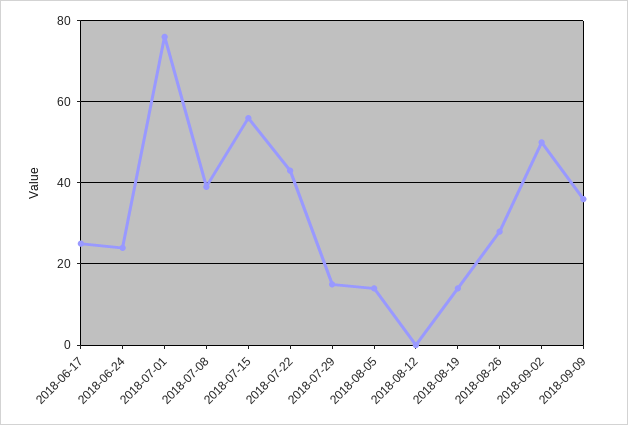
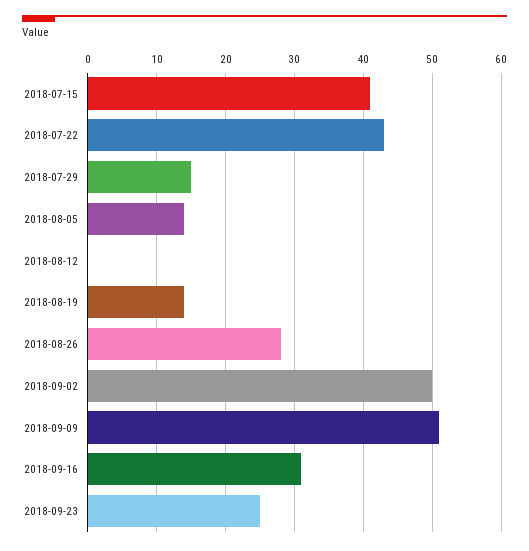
2018-06-17: 25 -> none
2018-06-24: 25 -> none
2018-07-01: 75 -> none
2018-07-08: 40 -> none
2018-07-15: 55 -> 41
2018-09-09: 35 -> 51
2018-09-16: none -> 31
2018-09-23: none -> 25

